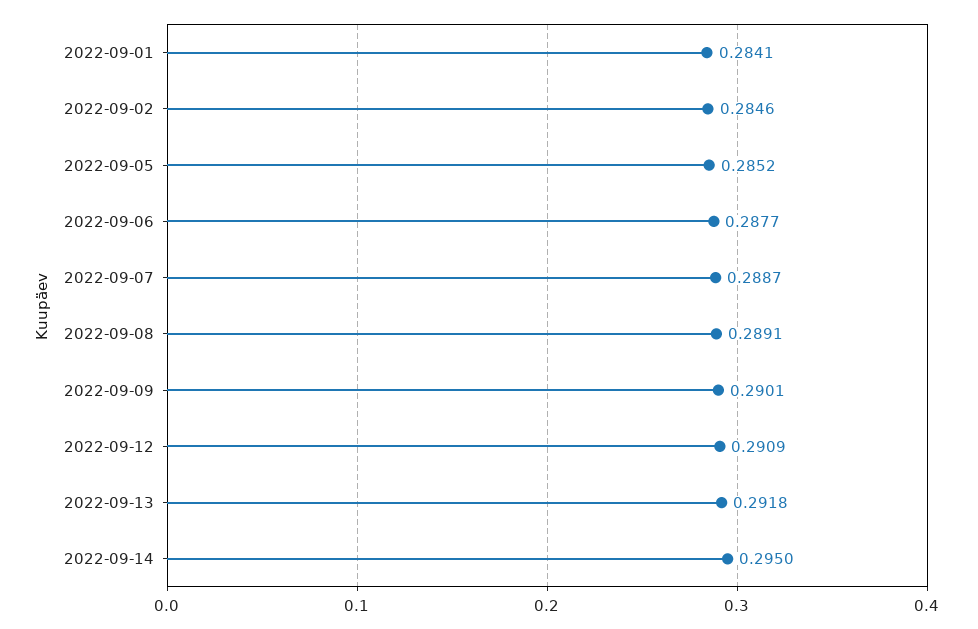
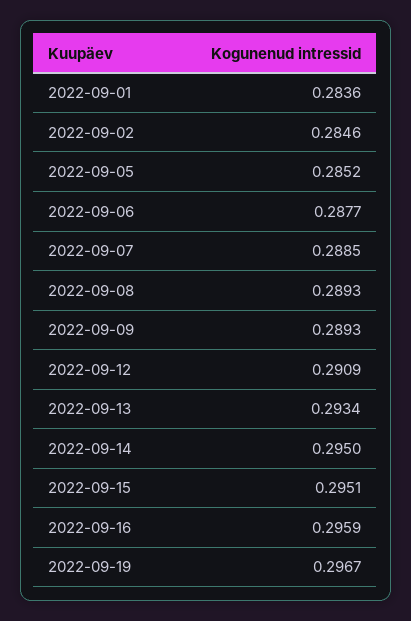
2022-09-01: 0.2841 -> 0.2836
2022-09-07: 0.2887 -> 0.2885
2022-09-08: 0.2891 -> 0.2893
2022-09-09: 0.2901 -> 0.2893
2022-09-13: 0.2918 -> 0.2934
2022-09-15: none -> 0.2951
2022-09-16: none -> 0.2959
2022-09-19: none -> 0.2967

